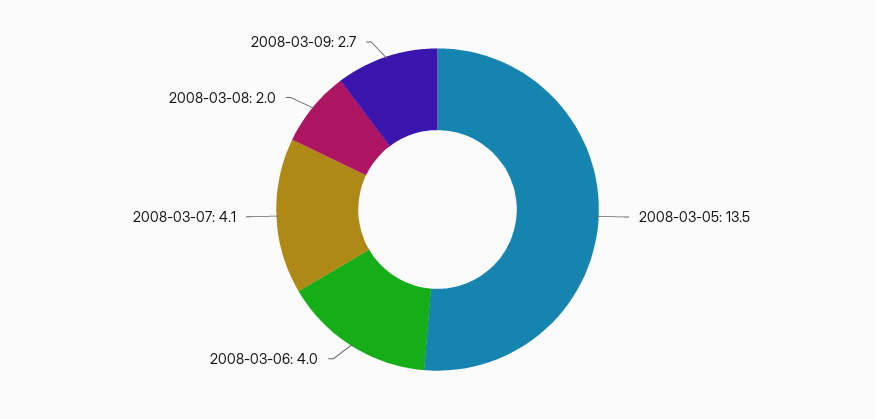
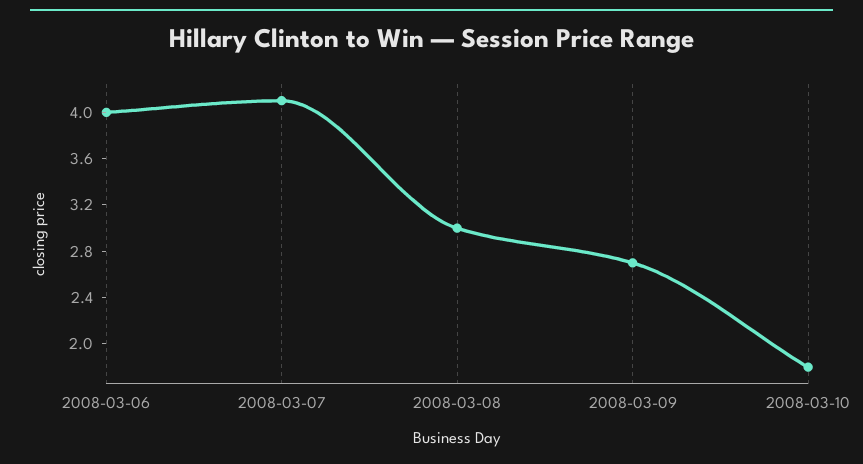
2008-03-05: 13.5 -> none
2008-03-08: 2 -> 3
2008-03-10: none -> 1.8

